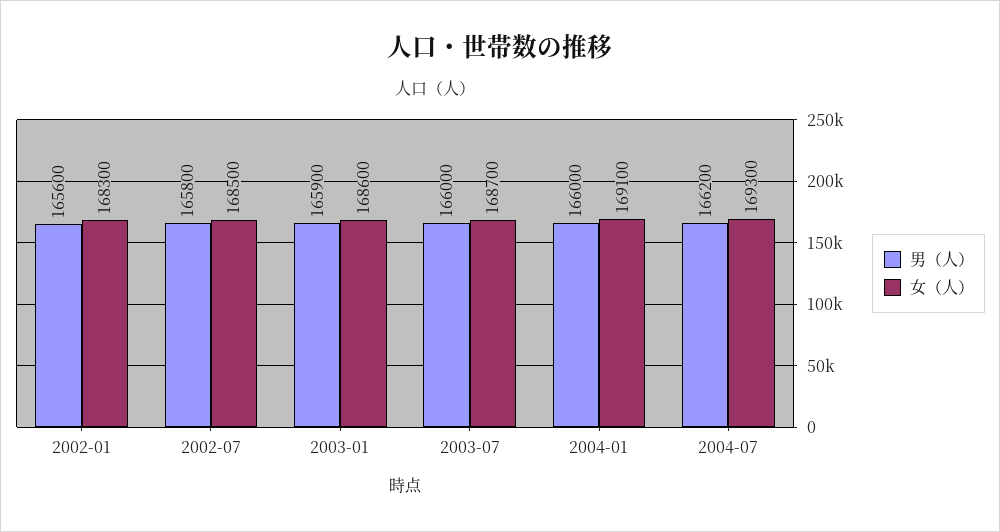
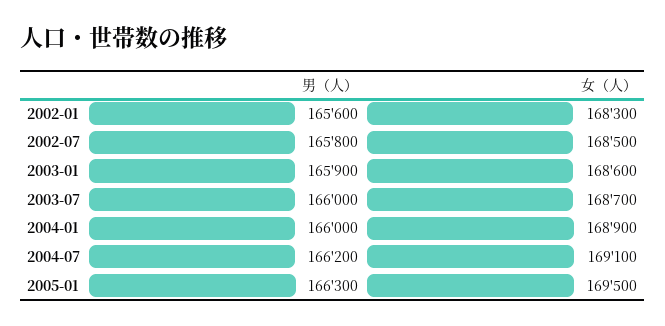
女（人）, 2004-01: 169100 -> 168900
女（人）, 2004-07: 169300 -> 169100
男（人）, 2005-01: none -> 166300
女（人）, 2005-01: none -> 169500

